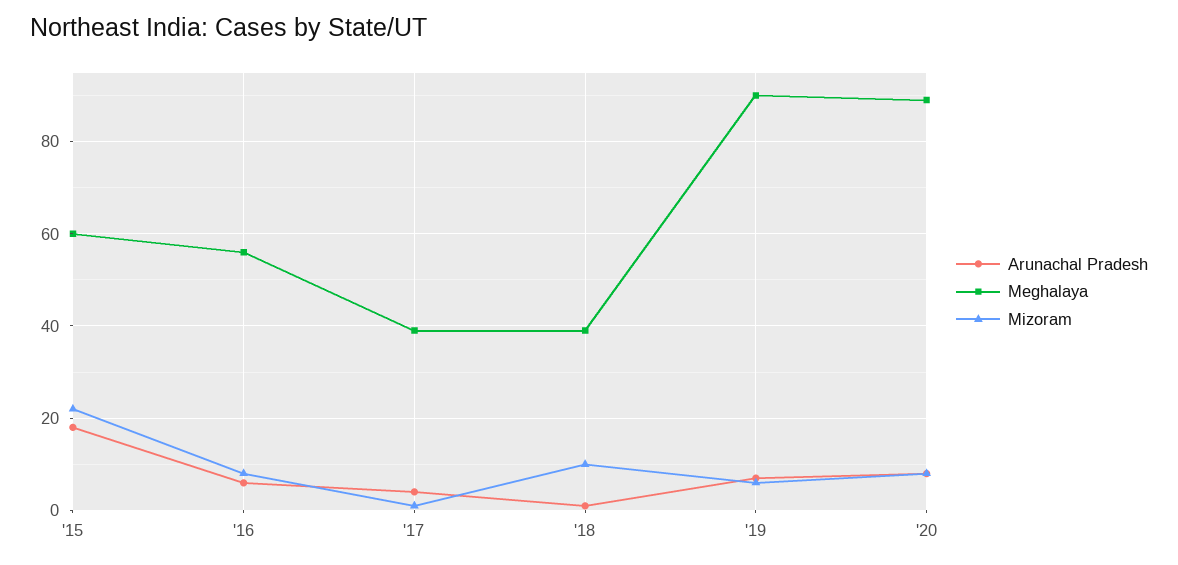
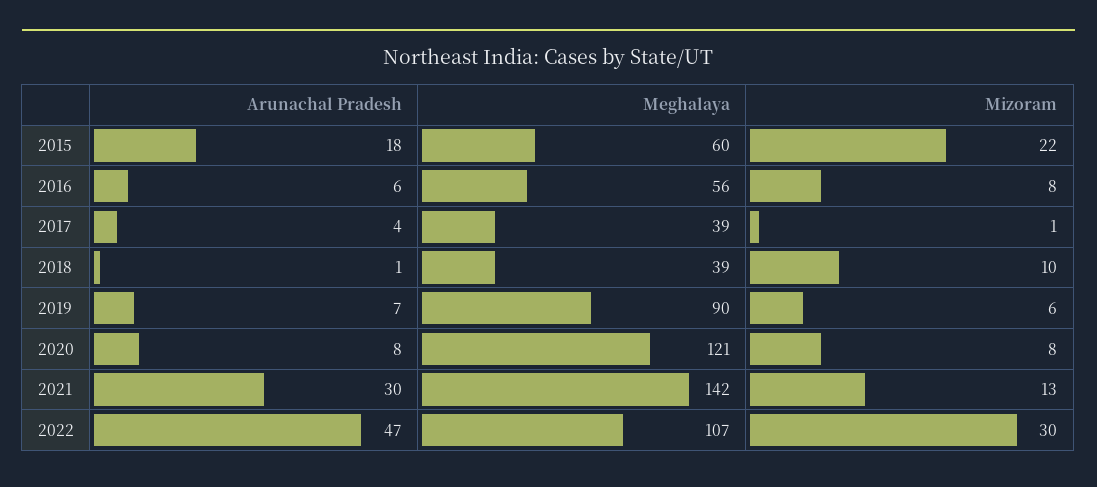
Meghalaya, '20: 90 -> 121
Arunachal Pradesh, 2021: none -> 30
Meghalaya, 2021: none -> 142
Mizoram, 2021: none -> 13
Arunachal Pradesh, 2022: none -> 47
Meghalaya, 2022: none -> 107
Mizoram, 2022: none -> 30

